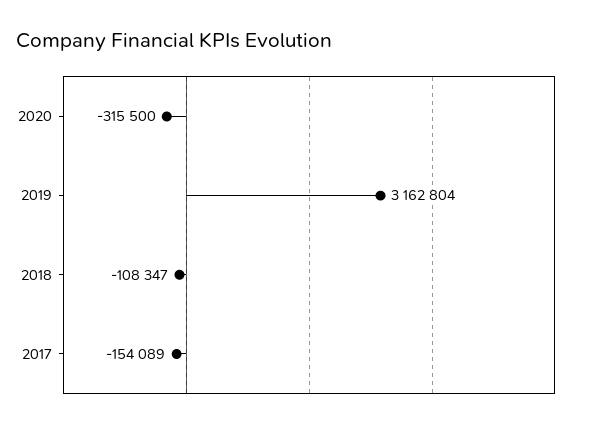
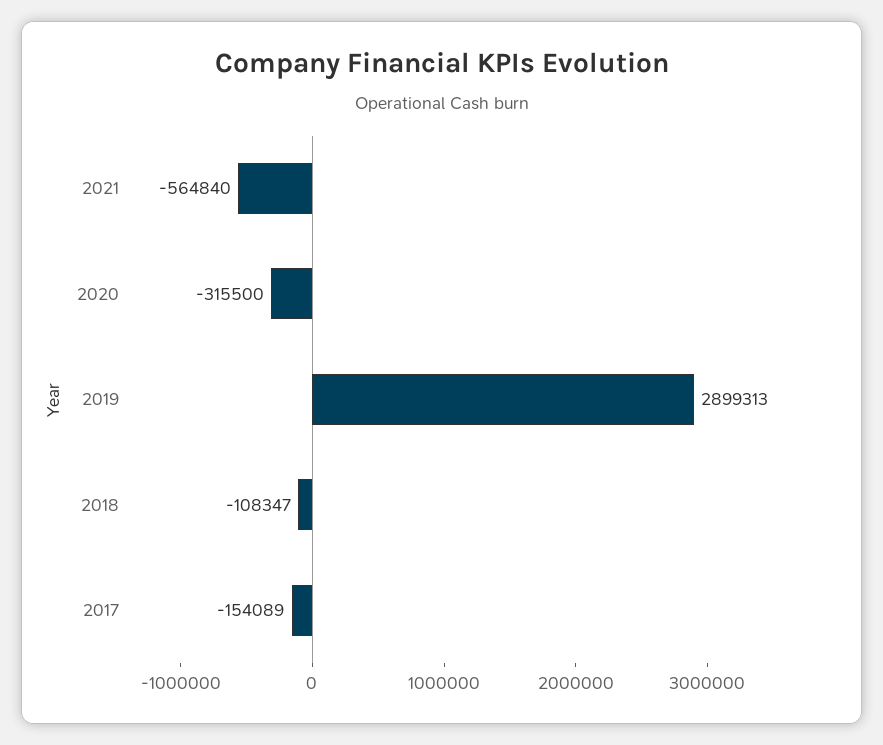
2019: 3162804 -> 2899313
2021: none -> -564840

